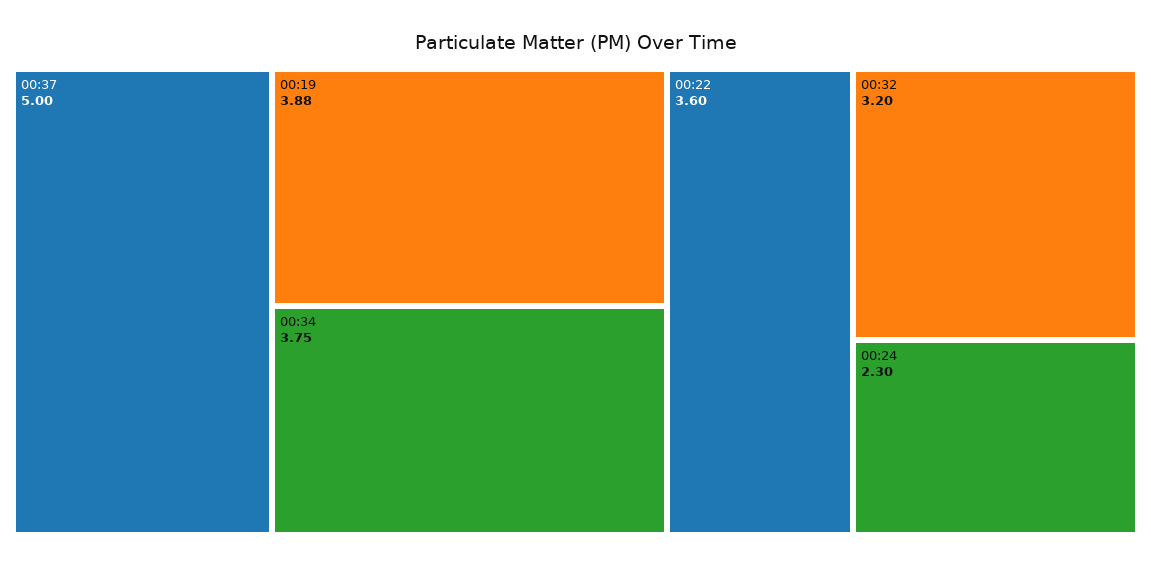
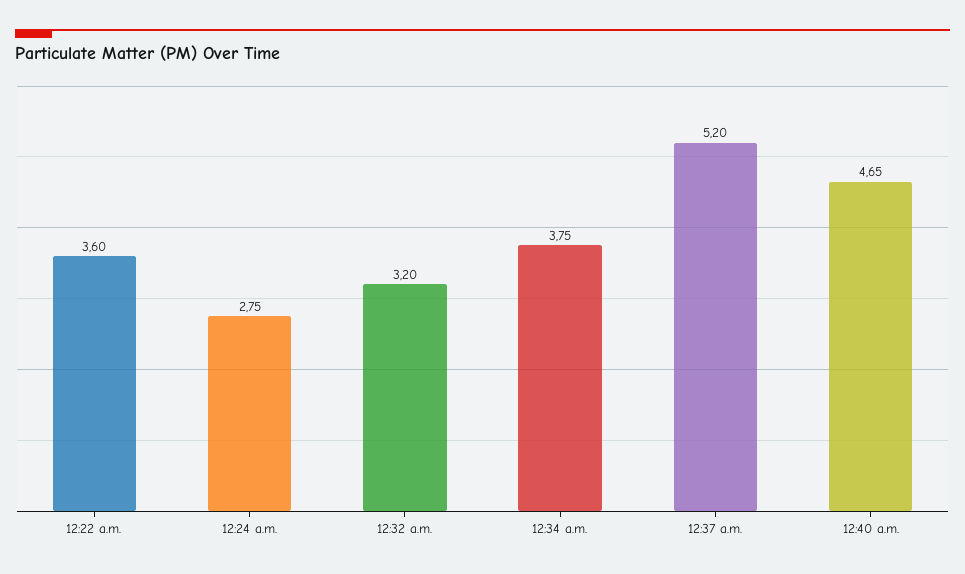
00:37: 5 -> 5.2
00:19: 3.88 -> none
00:24: 2.3 -> 2.75
12:40 a.m.: none -> 4.65

